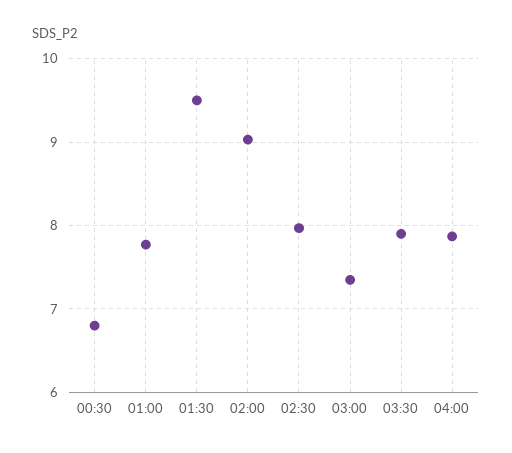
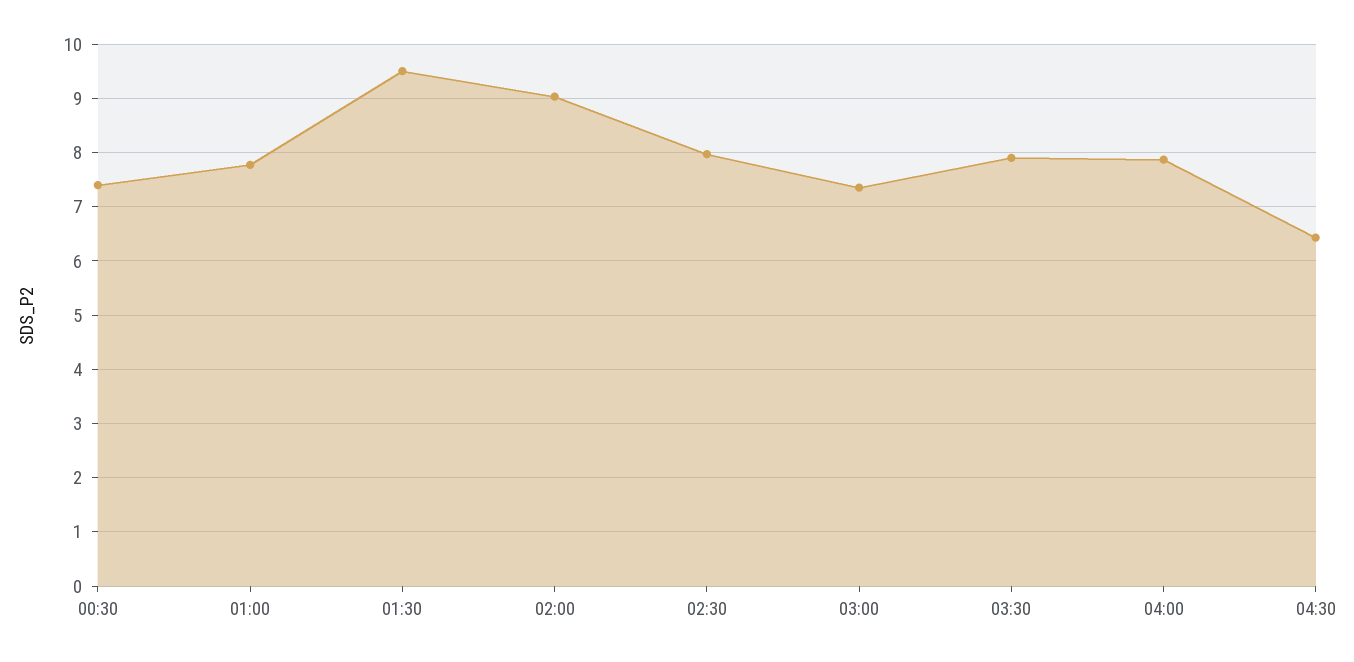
00:30: 6.8 -> 7.4
04:30: none -> 6.4

